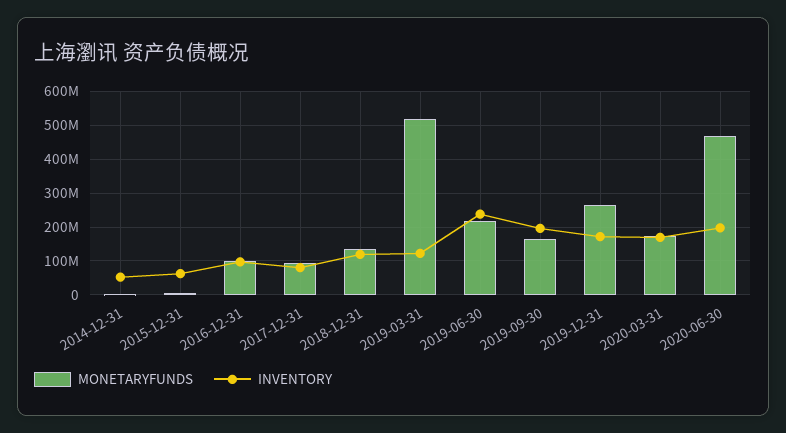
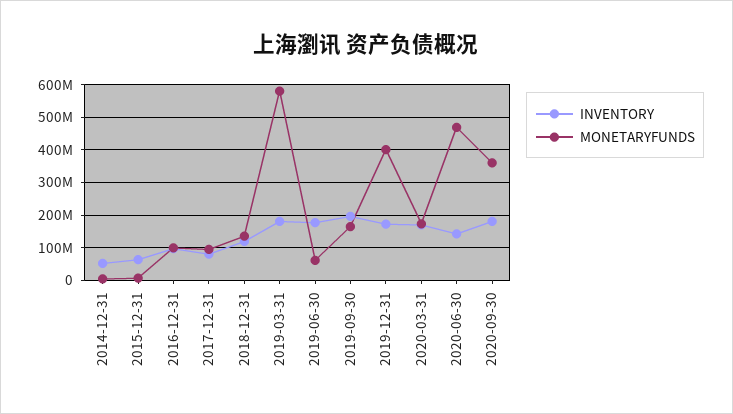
MONETARYFUNDS, 2019-03-31: 520000000 -> 580000000
INVENTORY, 2019-03-31: 120000000 -> 180000000
MONETARYFUNDS, 2019-06-30: 220000000 -> 60000000
INVENTORY, 2019-06-30: 240000000 -> 180000000
MONETARYFUNDS, 2019-12-31: 260000000 -> 400000000
INVENTORY, 2020-06-30: 200000000 -> 140000000
INVENTORY, 2020-09-30: none -> 180000000
MONETARYFUNDS, 2020-09-30: none -> 360000000

